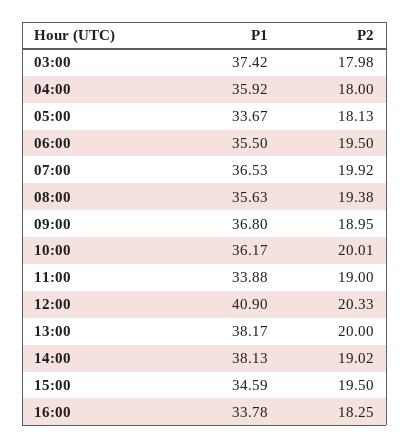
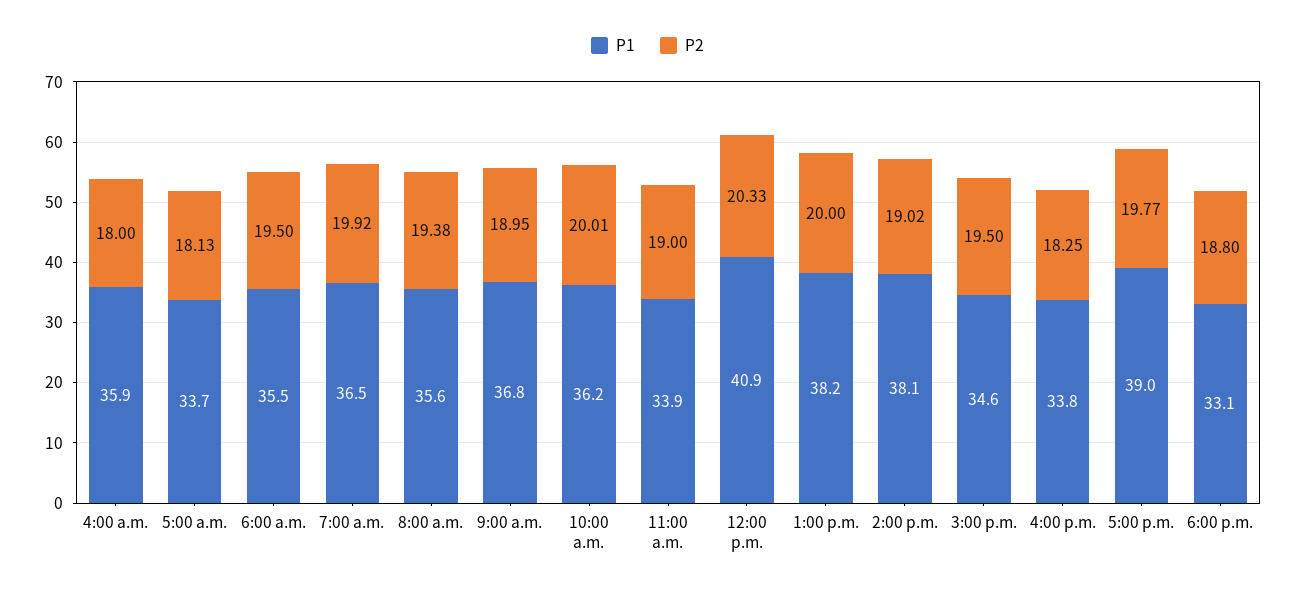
P1, 03:00: 37.42 -> none
P2, 03:00: 17.98 -> none
P1, 5:00 p.m.: none -> 39
P2, 5:00 p.m.: none -> 19.77
P1, 6:00 p.m.: none -> 33.1
P2, 6:00 p.m.: none -> 18.8

